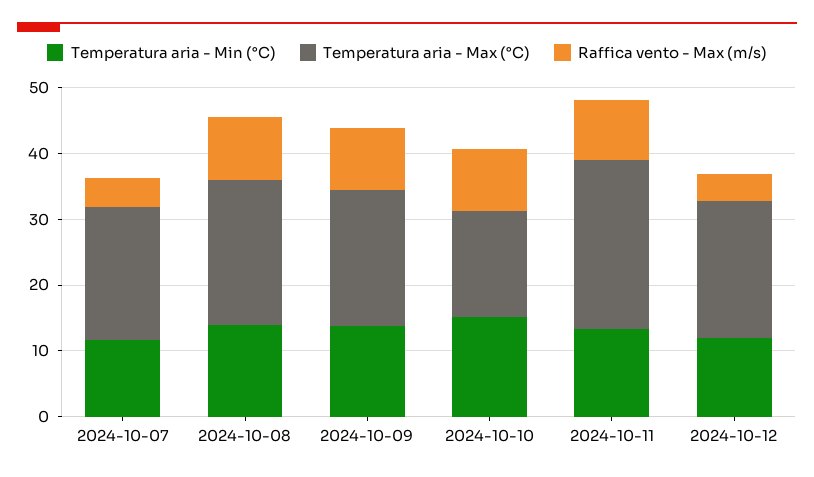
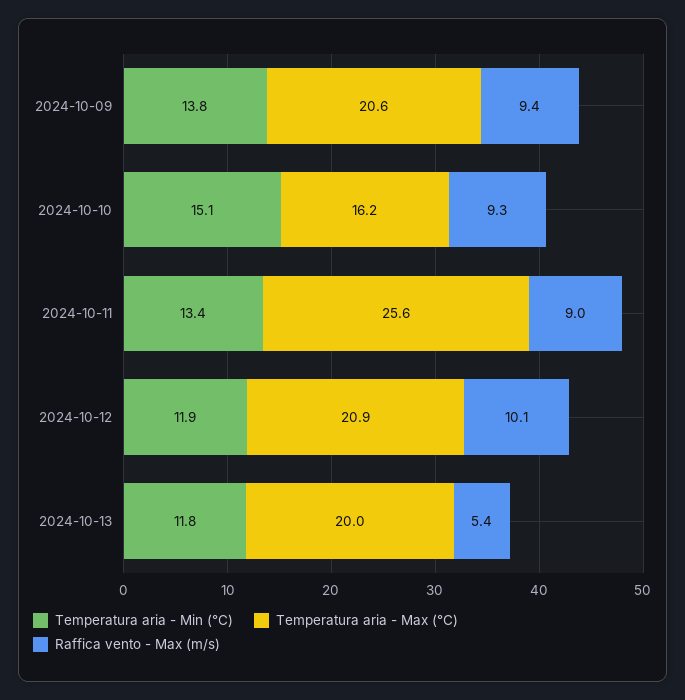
Temperatura aria - Min (°C), 2024-10-07: 12 -> none
Temperatura aria - Max (°C), 2024-10-07: 20 -> none
Raffica vento - Max (m/s), 2024-10-07: 4 -> none
Temperatura aria - Min (°C), 2024-10-08: 14 -> none
Temperatura aria - Max (°C), 2024-10-08: 22 -> none
Raffica vento - Max (m/s), 2024-10-08: 10 -> none
Raffica vento - Max (m/s), 2024-10-12: 4 -> 10.1
Temperatura aria - Min (°C), 2024-10-13: none -> 11.8
Temperatura aria - Max (°C), 2024-10-13: none -> 20
Raffica vento - Max (m/s), 2024-10-13: none -> 5.4

